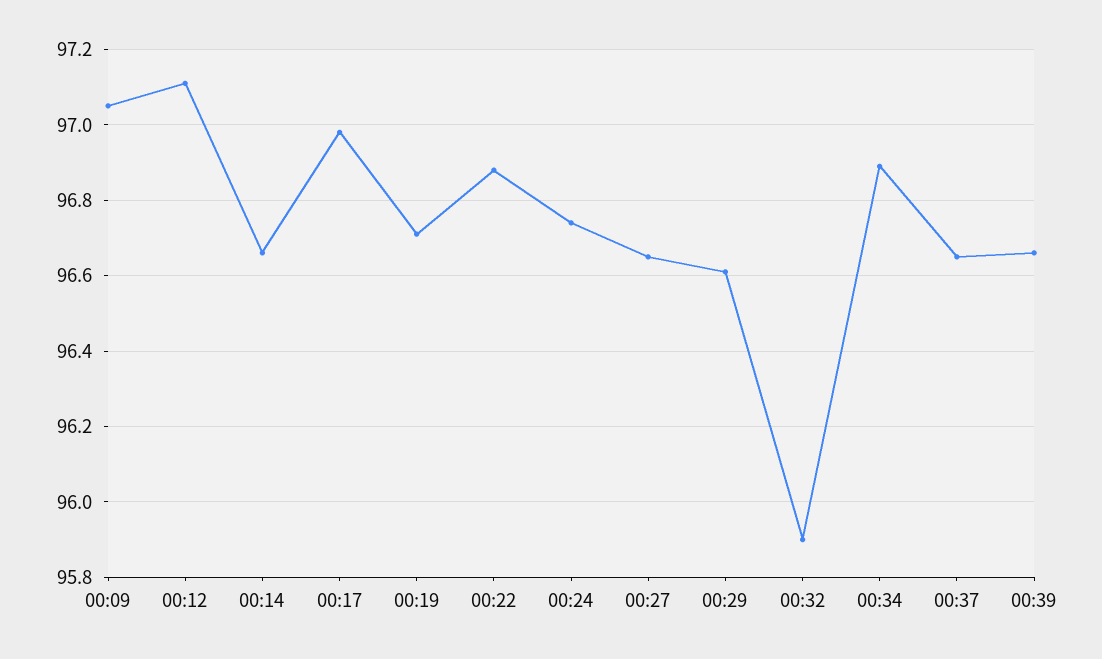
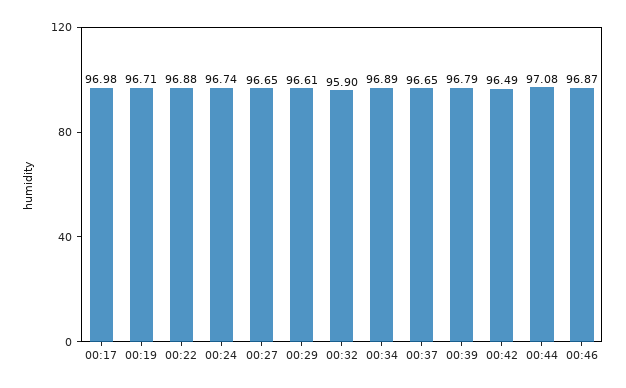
00:09: 97.05 -> none
00:12: 97.1 -> none
00:14: 96.65 -> none
00:39: 96.65 -> 96.79
00:42: none -> 96.49
00:44: none -> 97.08
00:46: none -> 96.87

